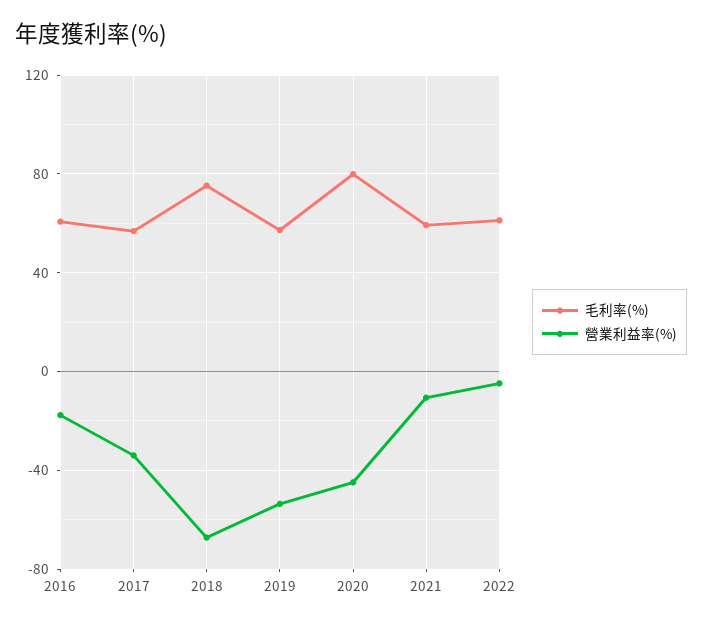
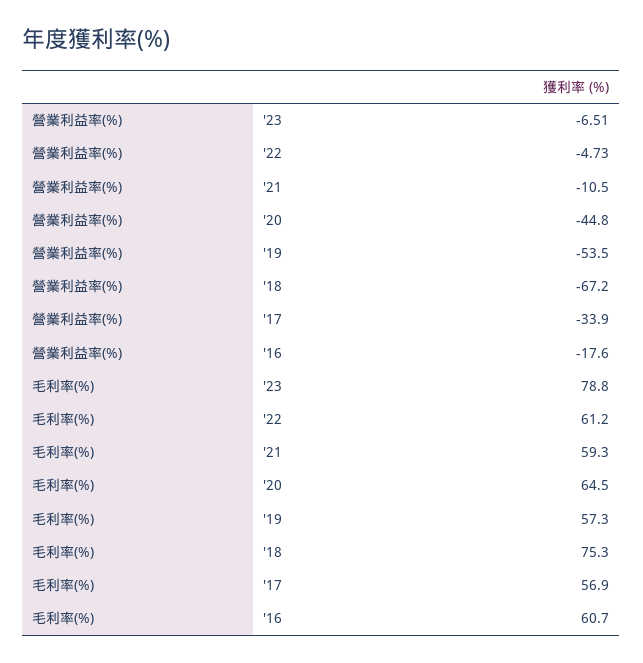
毛利率(%), 2020: 80 -> 64.5
營業利益率(%), '23: none -> -6.51
毛利率(%), '23: none -> 78.8

